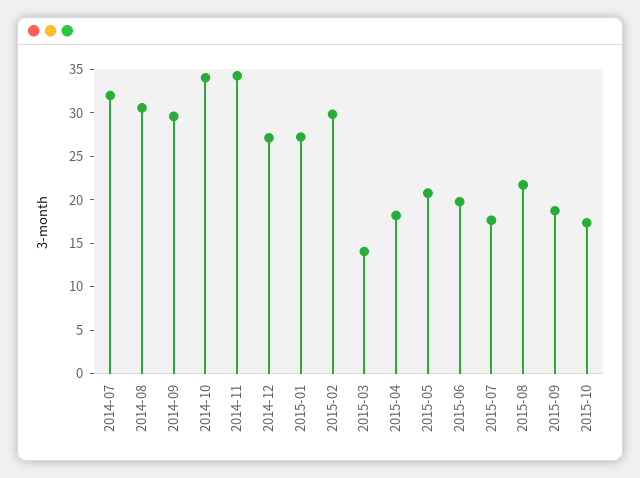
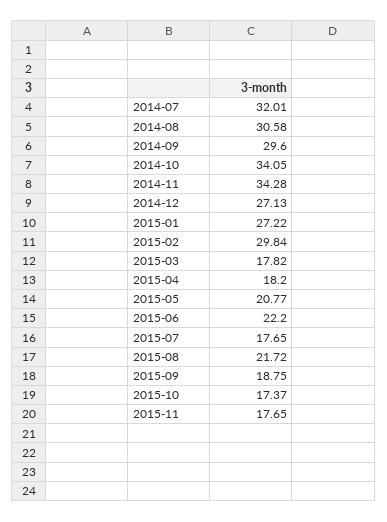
2015-03: 14 -> 17.82
2015-06: 20 -> 22.2
2015-11: none -> 17.65

